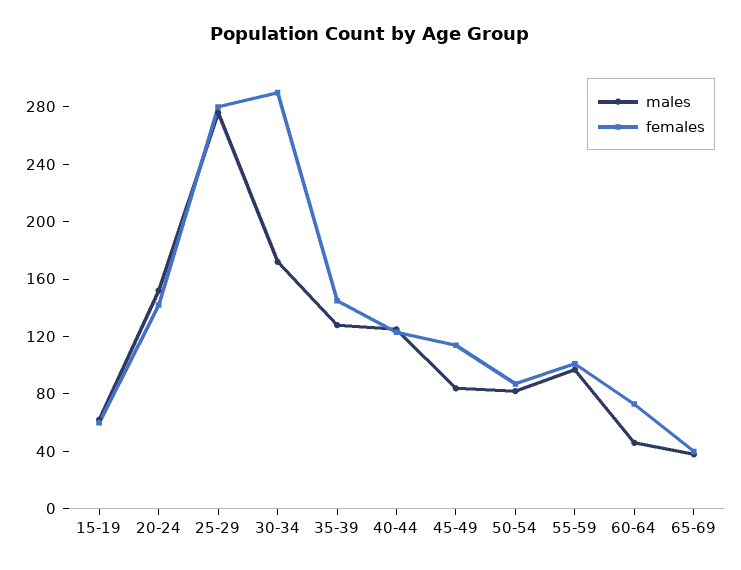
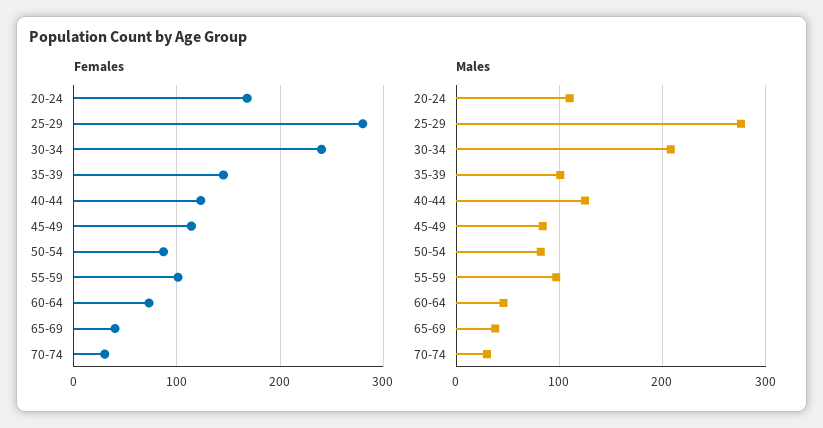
males, 15-19: 60 -> none
females, 15-19: 60 -> none
males, 20-24: 150 -> 110
females, 20-24: 140 -> 170
males, 30-34: 170 -> 210
females, 30-34: 290 -> 240
males, 35-39: 130 -> 100
females, 70-74: none -> 30
males, 70-74: none -> 30

